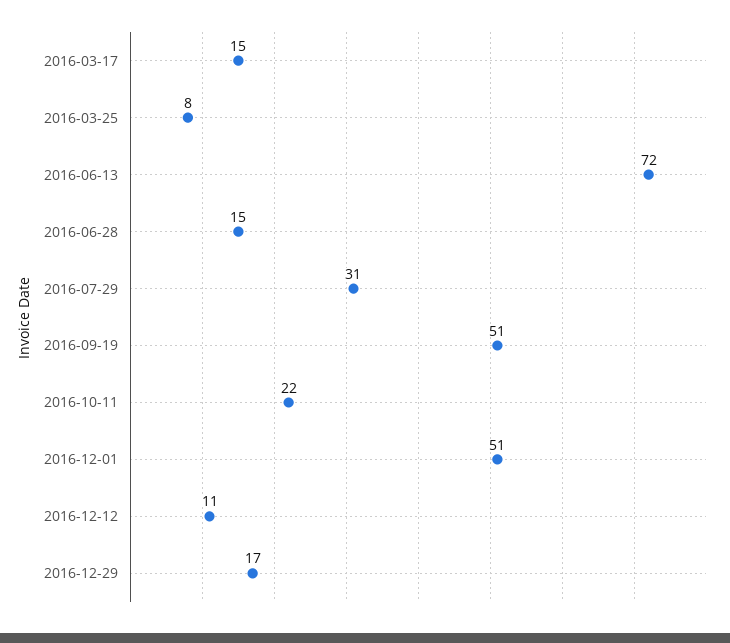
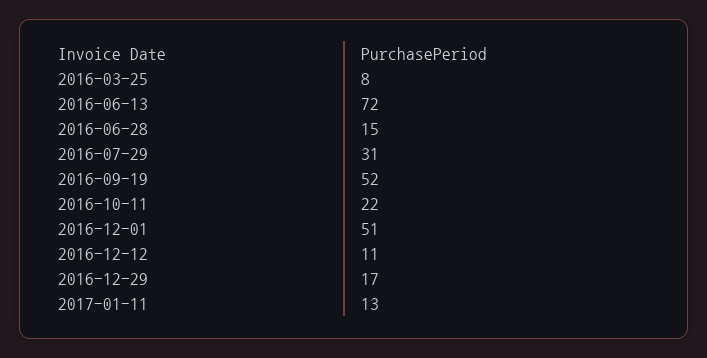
2016-03-17: 15 -> none
2016-09-19: 51 -> 52
2017-01-11: none -> 13

